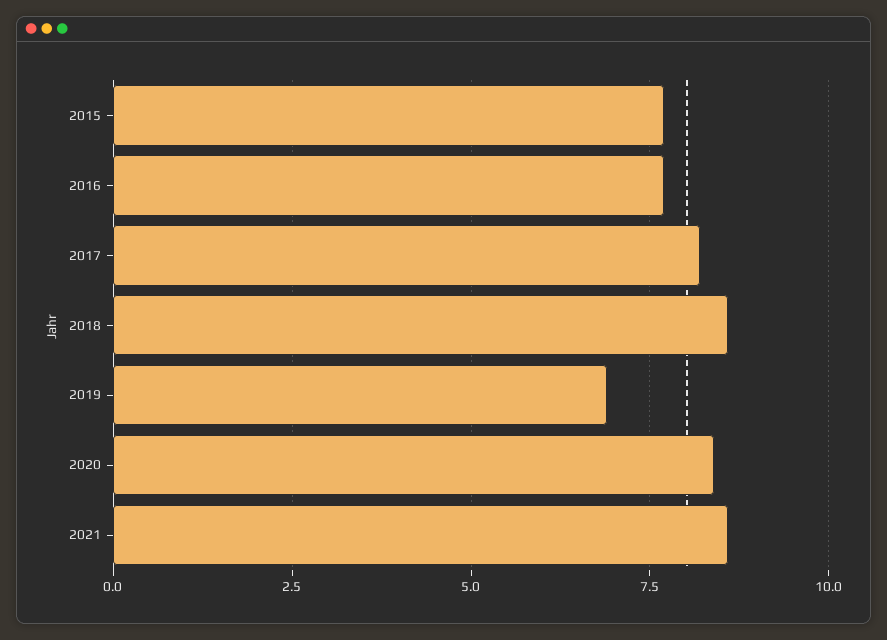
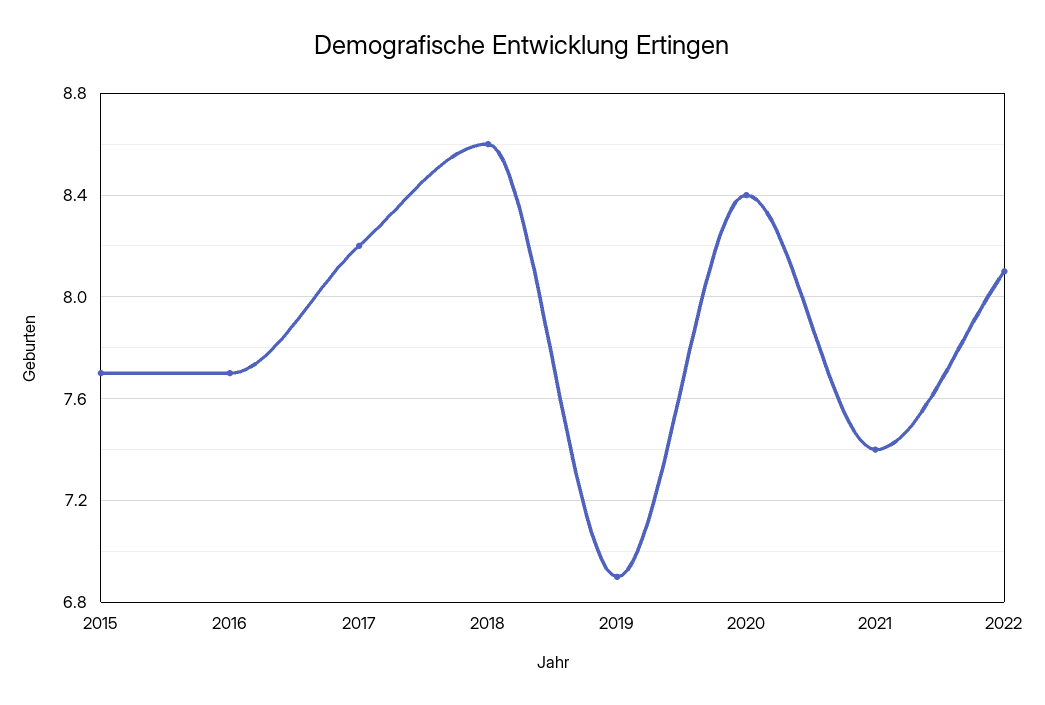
2021: 8.5 -> 7.4
2022: none -> 8.1

